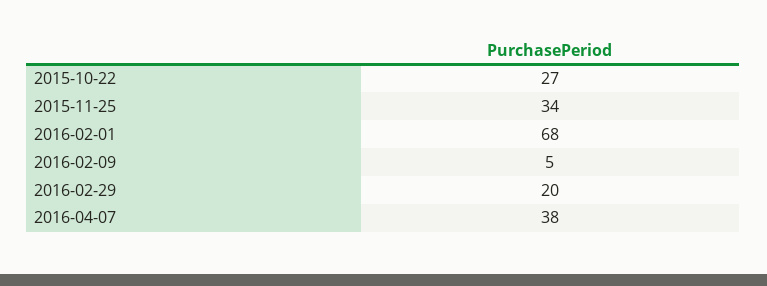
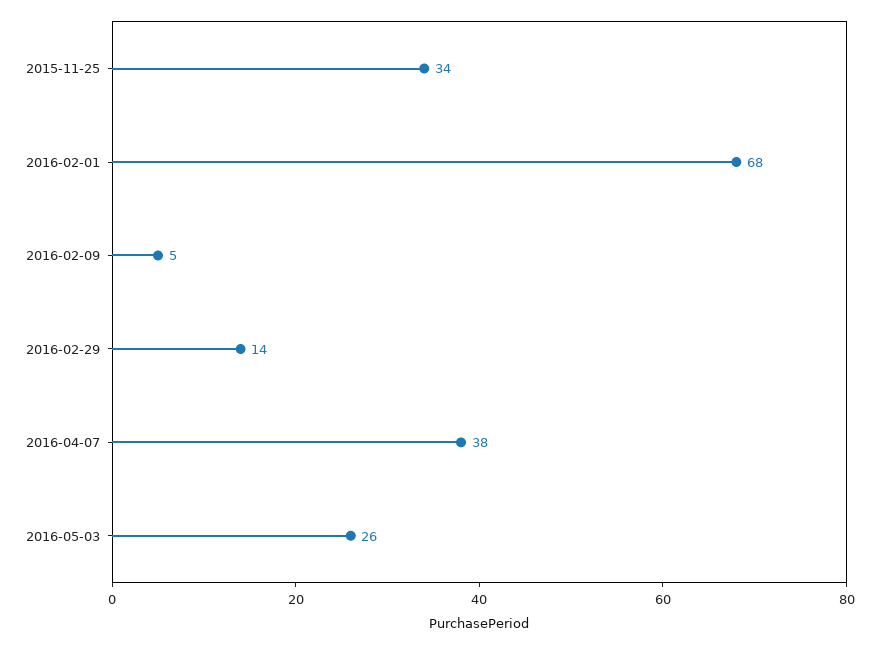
2015-10-22: 27 -> none
2016-02-29: 20 -> 14
2016-05-03: none -> 26

